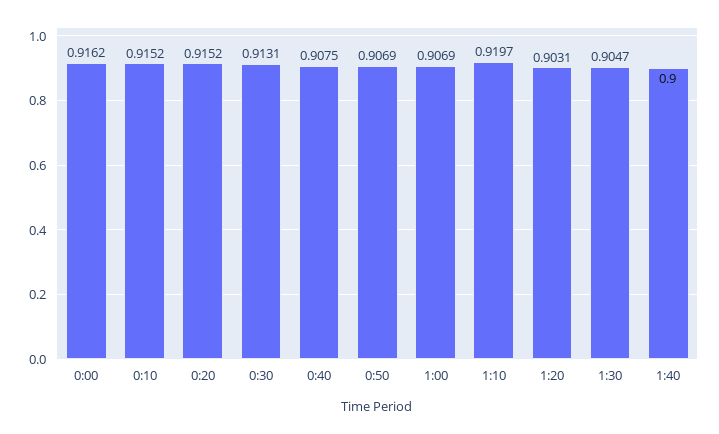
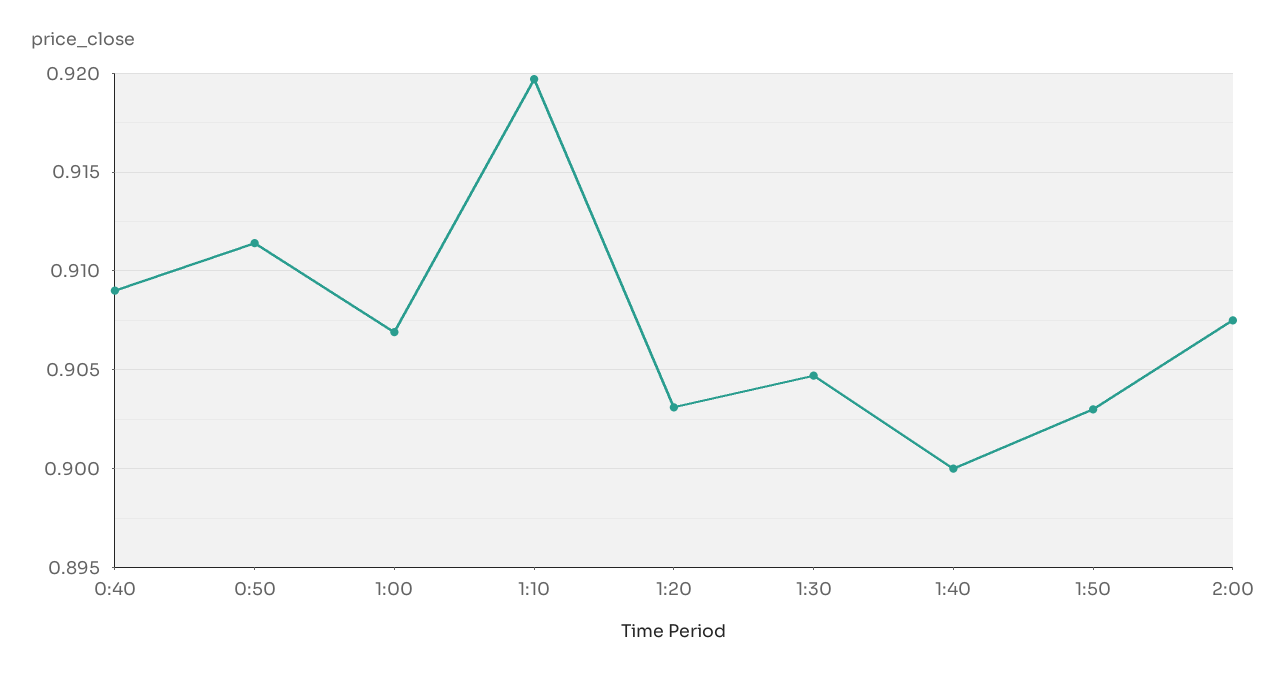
0:00: 0.9162 -> none
0:10: 0.9152 -> none
0:20: 0.9152 -> none
0:30: 0.9131 -> none
0:40: 0.9075 -> 0.909
0:50: 0.9069 -> 0.9115
1:50: none -> 0.903
2:00: none -> 0.9075

